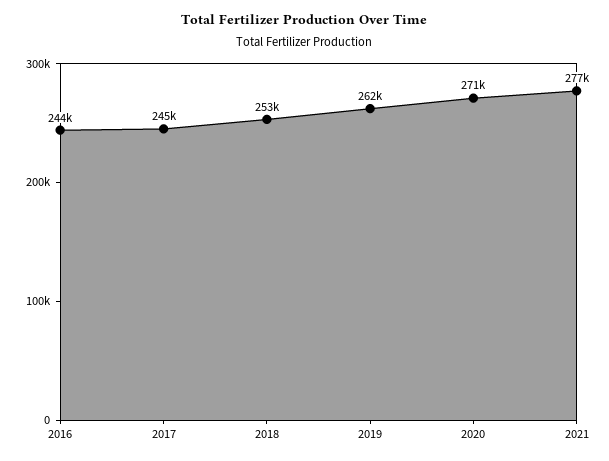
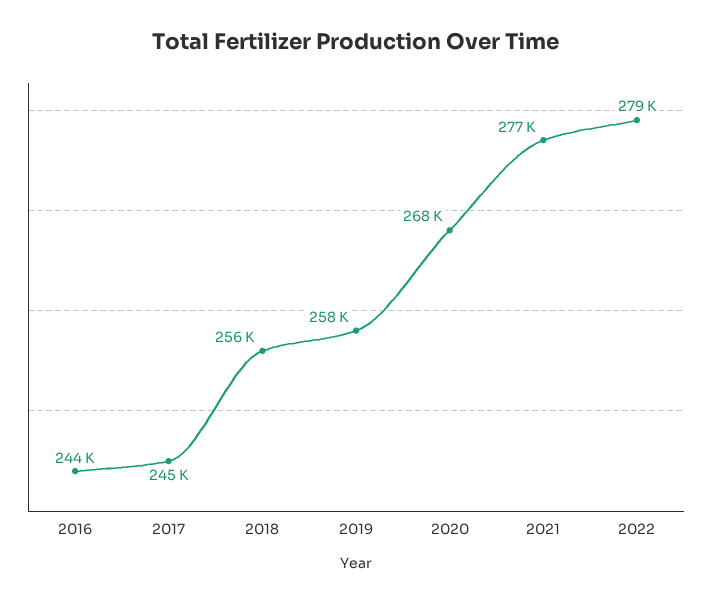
2018: 253000 -> 256000
2019: 262000 -> 258000
2020: 271000 -> 268000
2022: none -> 279000

